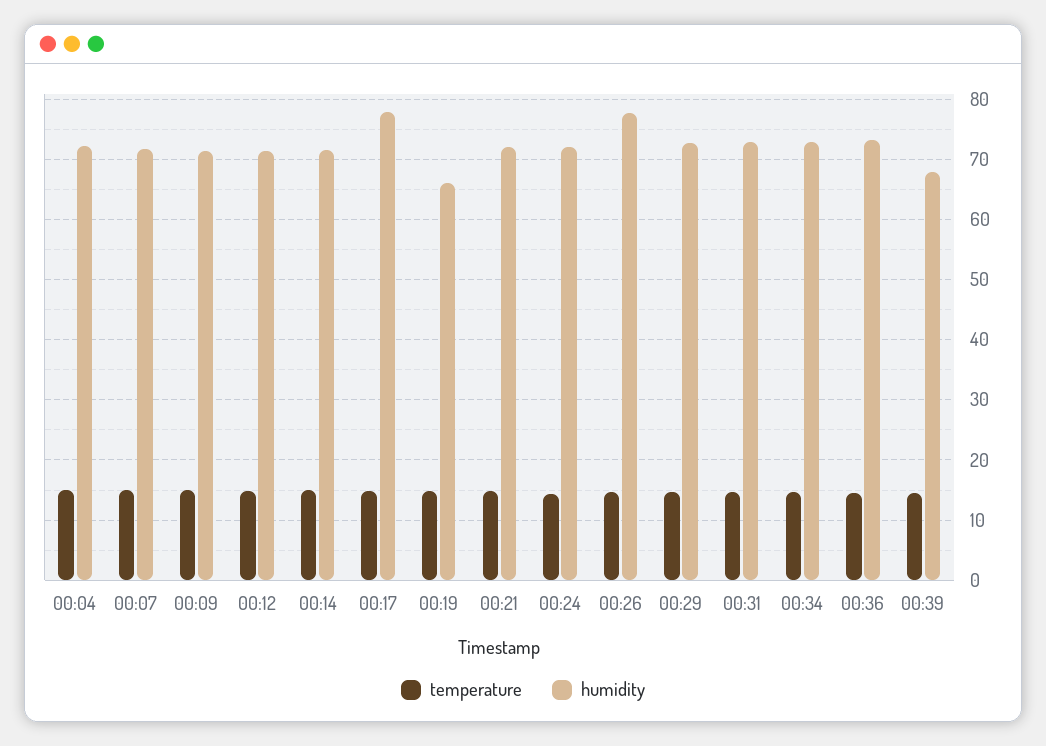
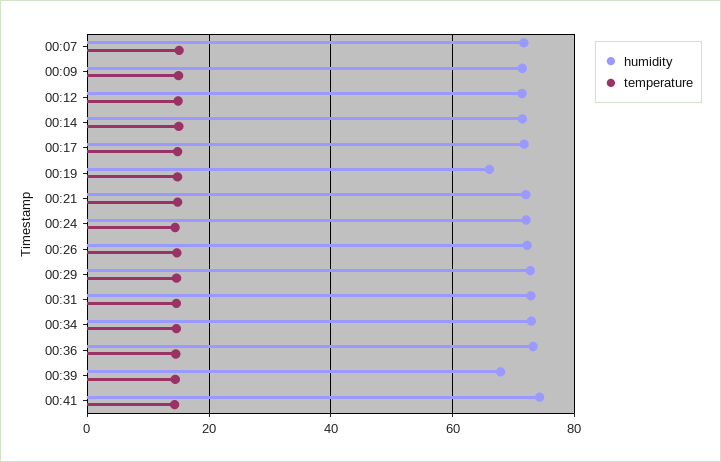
temperature, 00:04: 15 -> none
humidity, 00:04: 72 -> none
humidity, 00:17: 78 -> 72
humidity, 00:26: 78 -> 72
humidity, 00:41: none -> 74
temperature, 00:41: none -> 14

